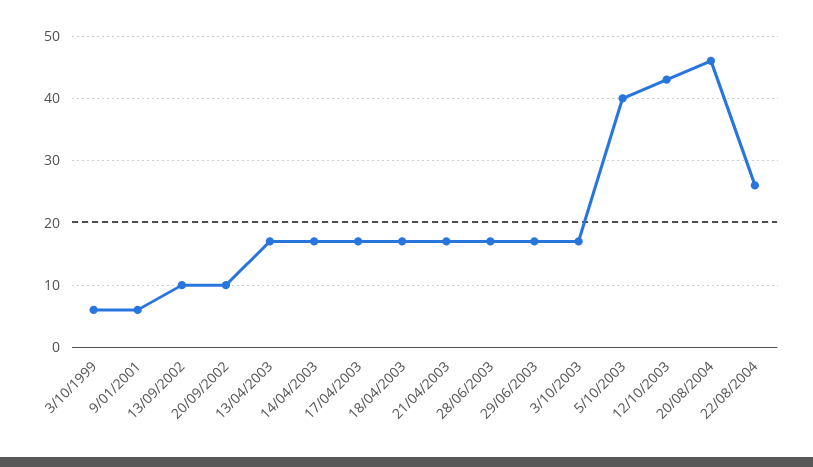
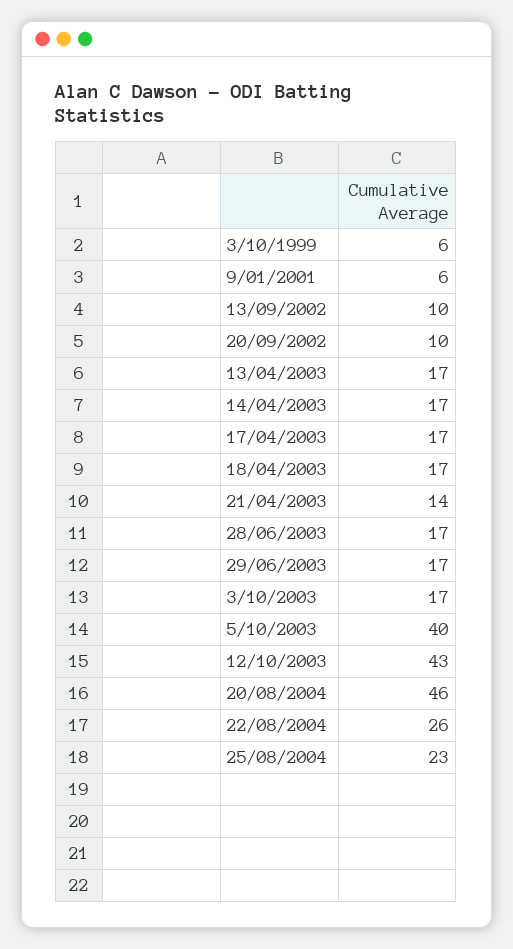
21/04/2003: 17 -> 14
25/08/2004: none -> 23

